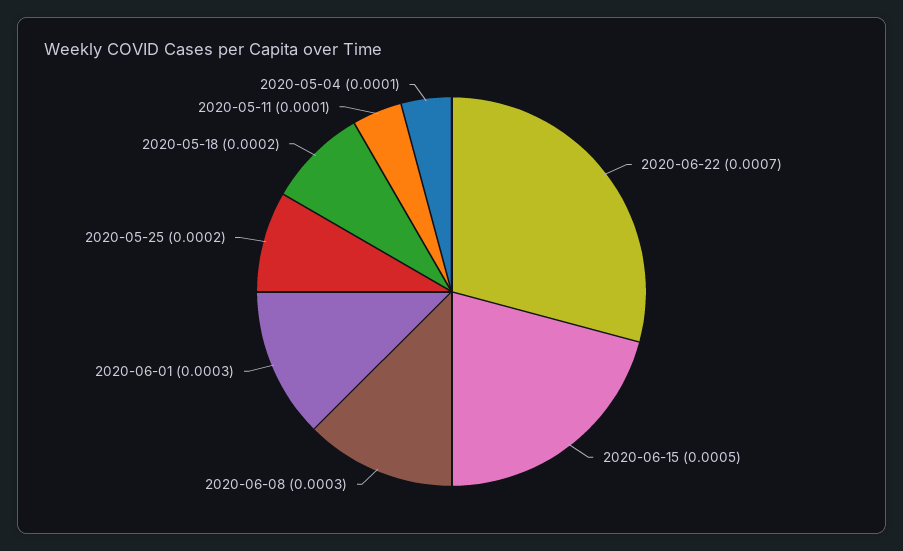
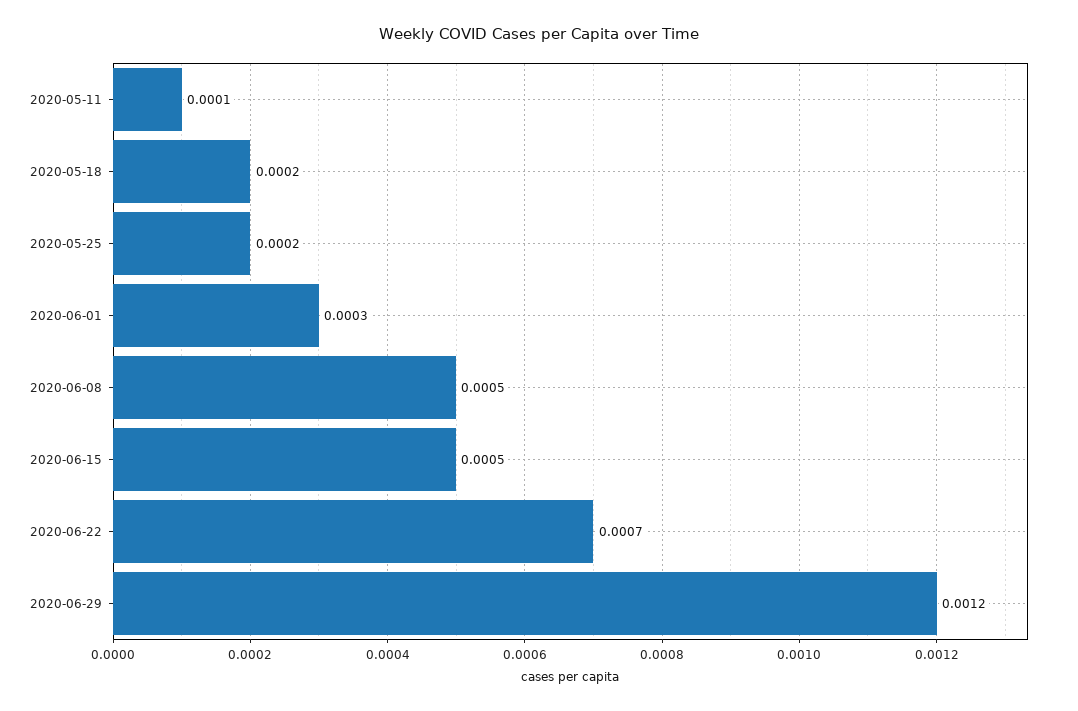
2020-06-08: 0.0003 -> 0.0005
2020-05-04: 0.0001 -> none
2020-06-29: none -> 0.0012

